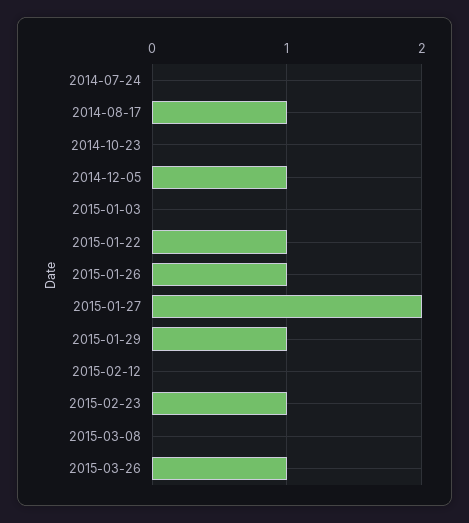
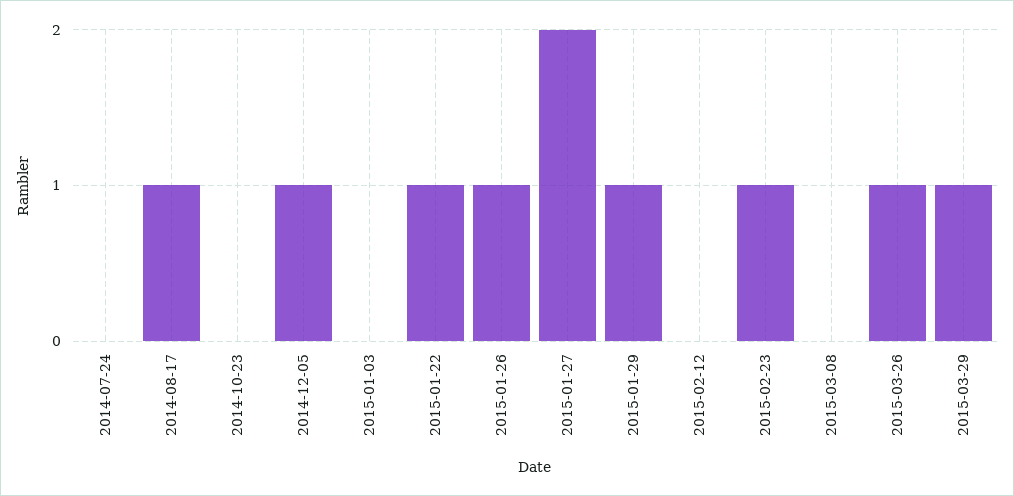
2015-03-29: none -> 1

